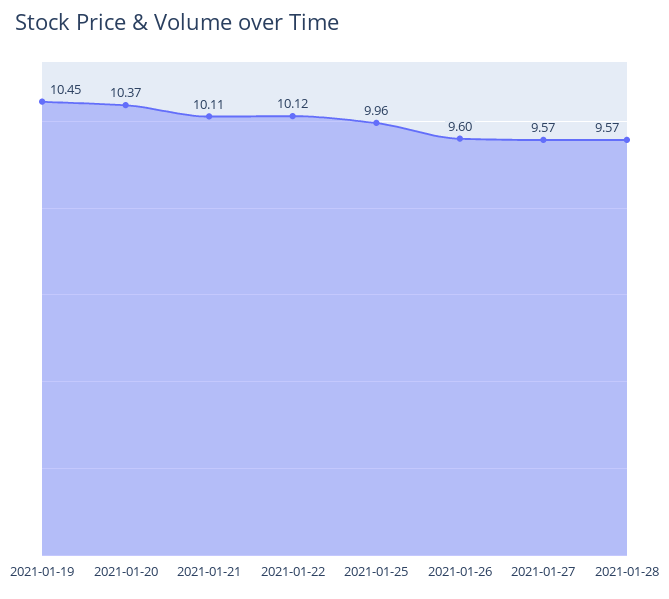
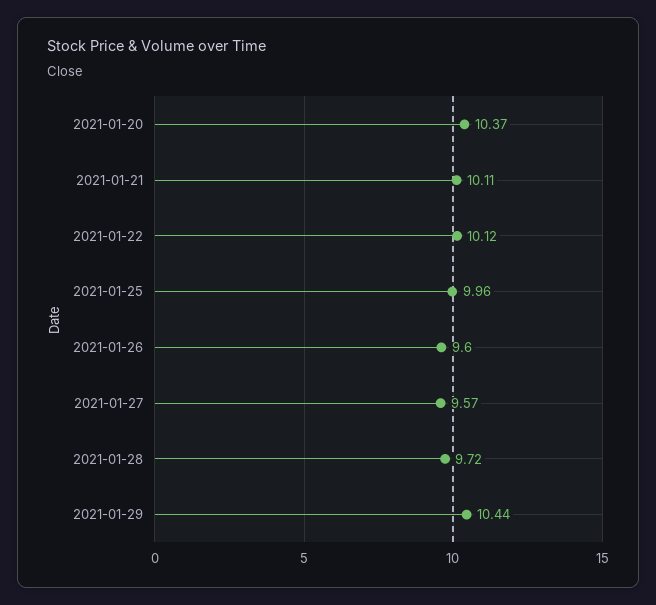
2021-01-19: 10.45 -> none
2021-01-28: 9.57 -> 9.72
2021-01-29: none -> 10.44

